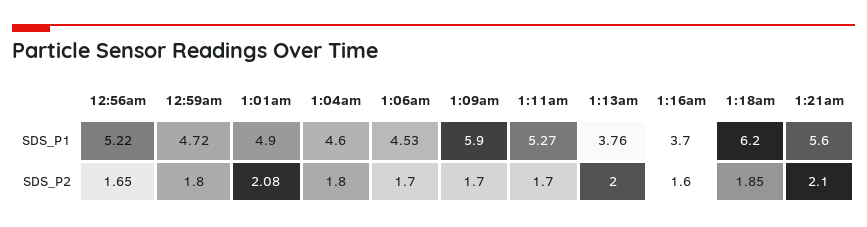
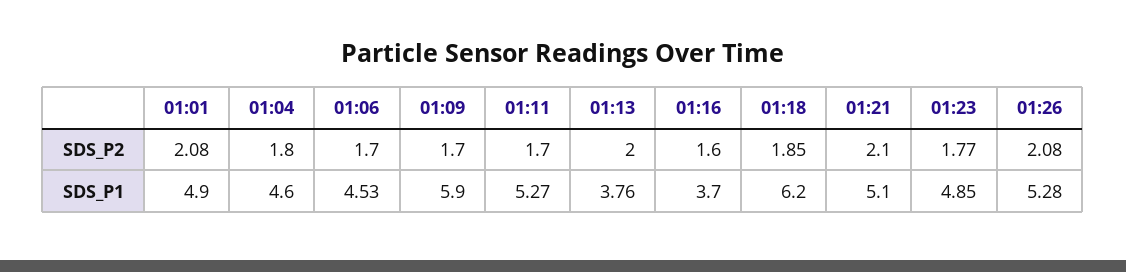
12:56am, SDS_P1: 5.22 -> none
12:59am, SDS_P1: 4.72 -> none
1:21am, SDS_P1: 5.6 -> 5.1
12:56am, SDS_P2: 1.65 -> none
12:59am, SDS_P2: 1.8 -> none
01:23, SDS_P2: none -> 1.77
01:26, SDS_P2: none -> 2.08
01:23, SDS_P1: none -> 4.85
01:26, SDS_P1: none -> 5.28

